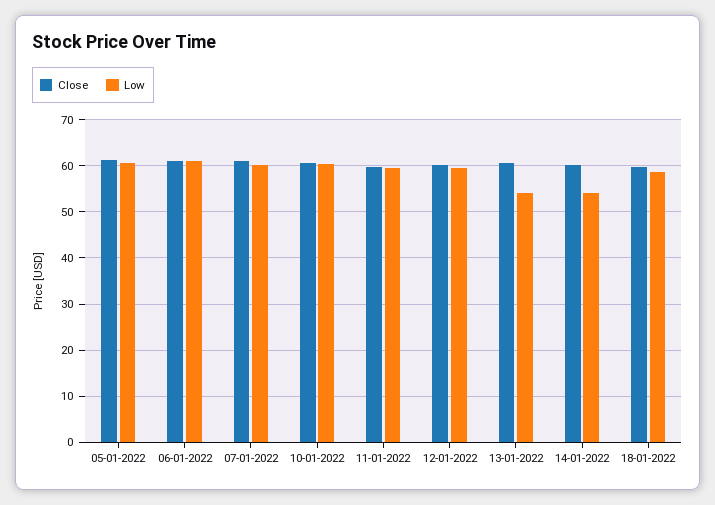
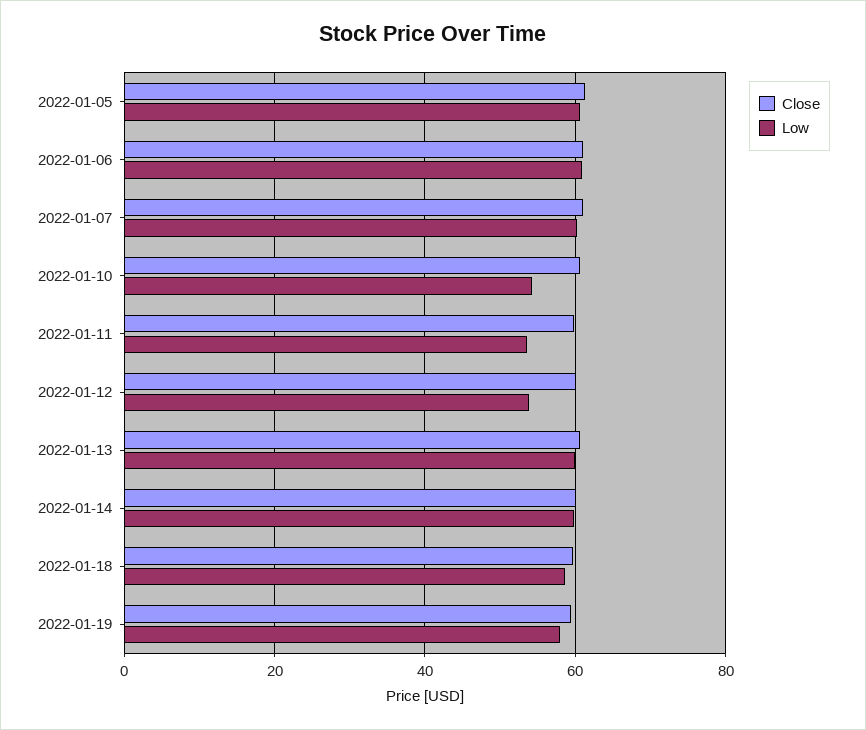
Low, 10-01-2022: 60 -> 54
Low, 11-01-2022: 60 -> 54
Low, 12-01-2022: 60 -> 54
Low, 13-01-2022: 54 -> 60
Low, 14-01-2022: 54 -> 60
Close, 2022-01-19: none -> 60
Low, 2022-01-19: none -> 58

